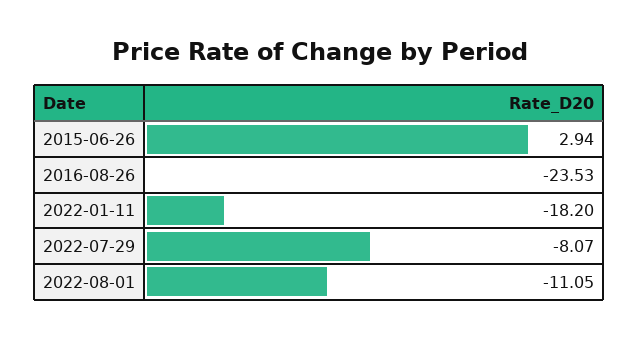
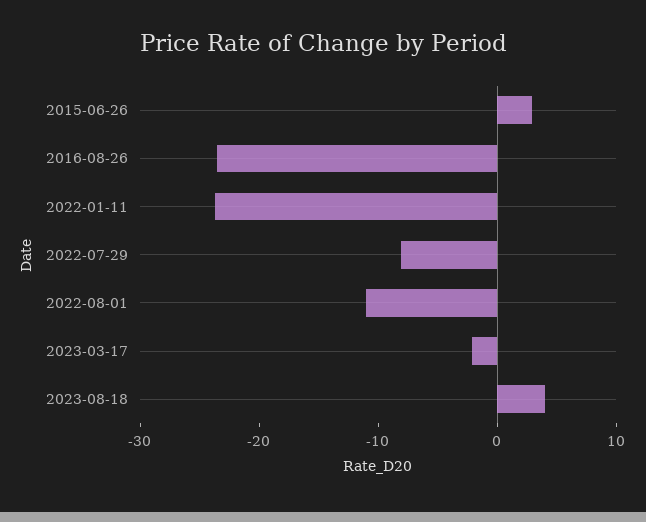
2022-01-11: -18.2 -> -24
2023-03-17: none -> -2
2023-08-18: none -> 4

